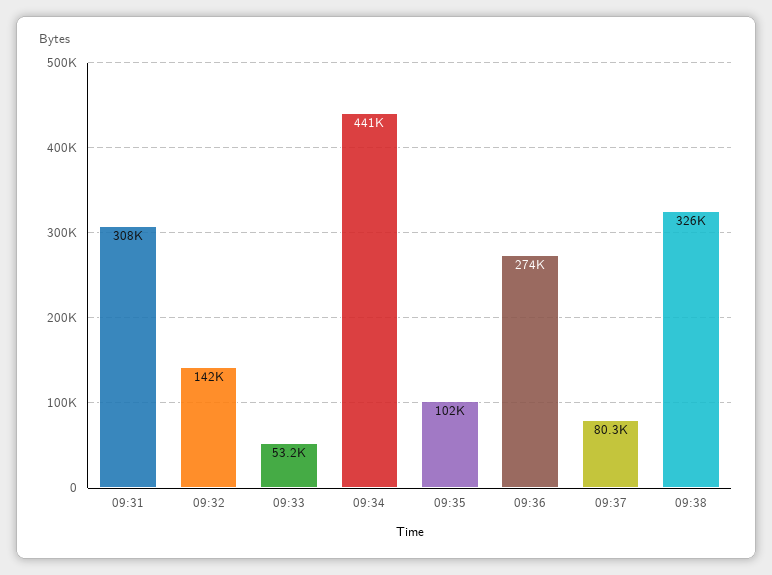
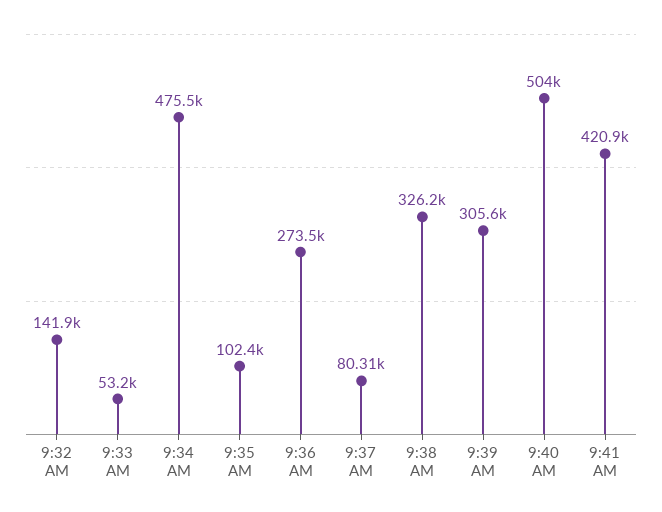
09:31: 308000 -> none
09:34: 441000 -> 475500
9:39 AM: none -> 305600
9:40 AM: none -> 504000
9:41 AM: none -> 420900

